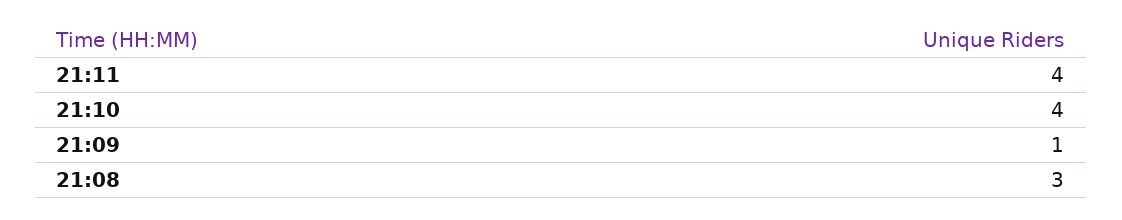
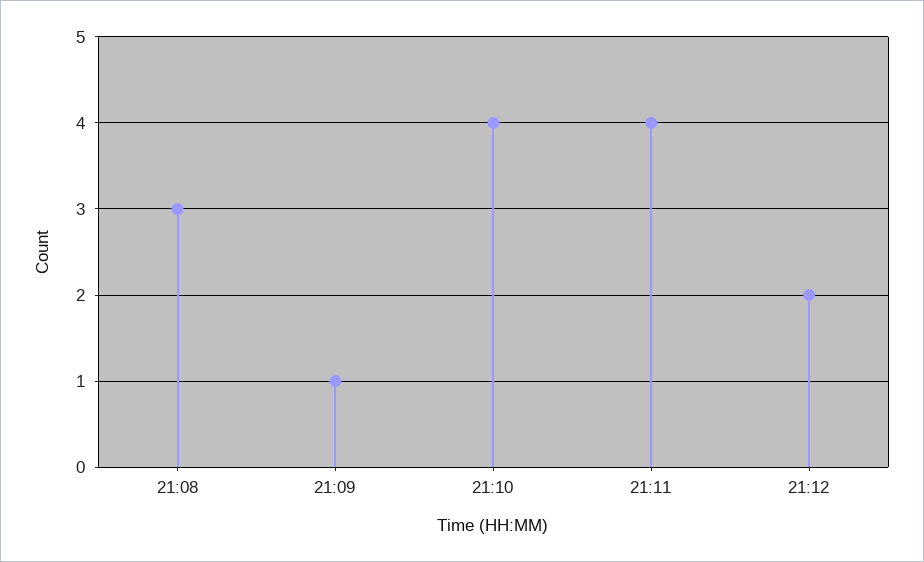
21:12: none -> 2

